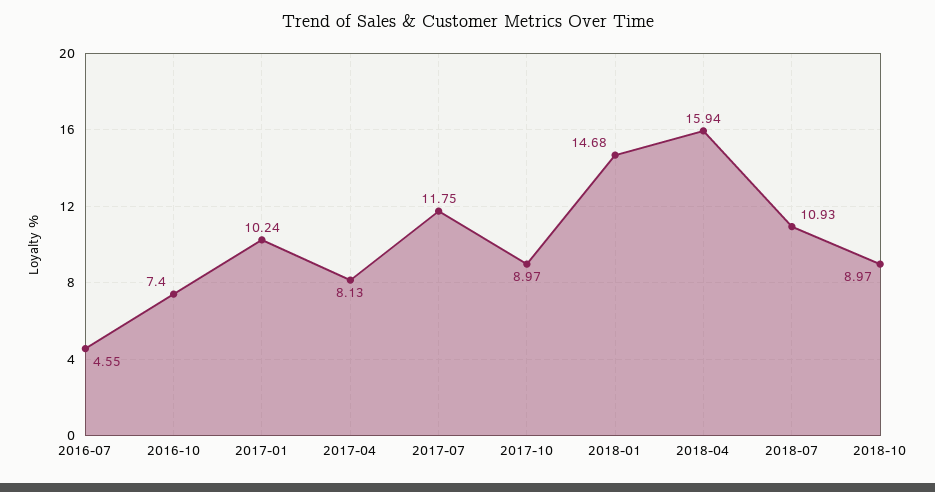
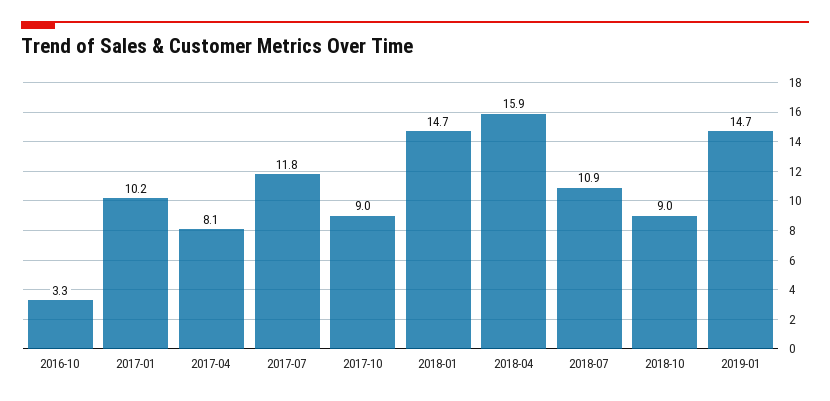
2016-07: 4.55 -> none
2016-10: 7.4 -> 3.3
2019-01: none -> 14.7

